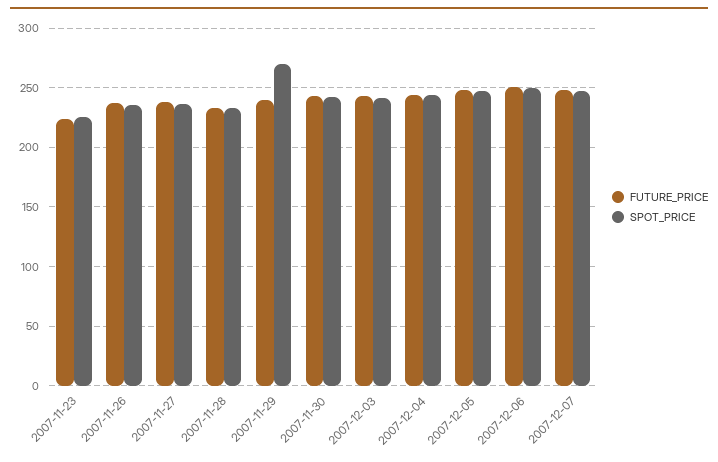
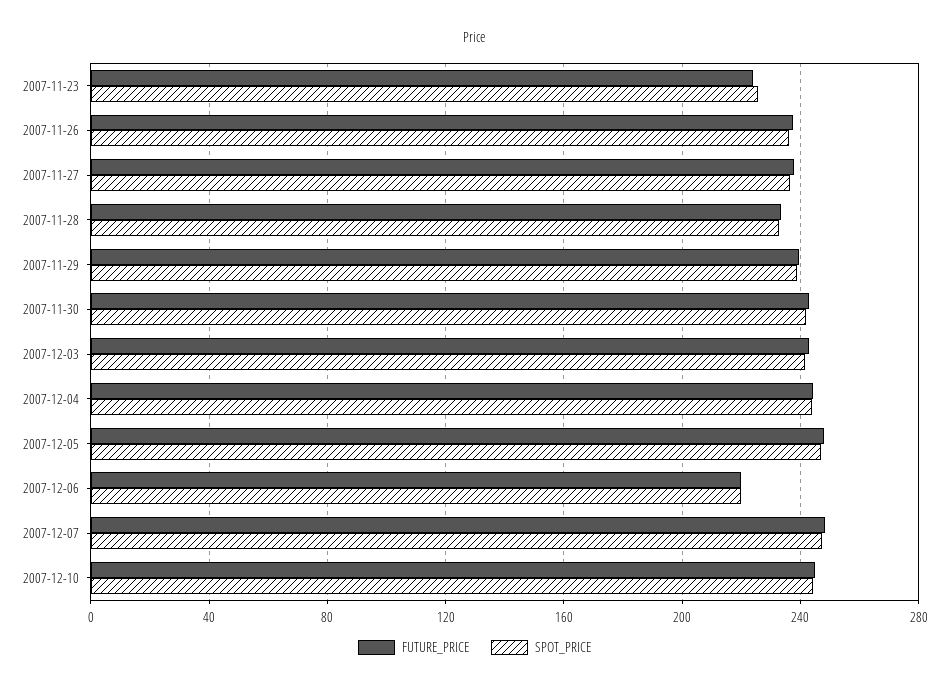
SPOT_PRICE, 2007-11-29: 270 -> 240
FUTURE_PRICE, 2007-12-06: 250 -> 220
SPOT_PRICE, 2007-12-06: 250 -> 220
FUTURE_PRICE, 2007-12-10: none -> 245
SPOT_PRICE, 2007-12-10: none -> 245

